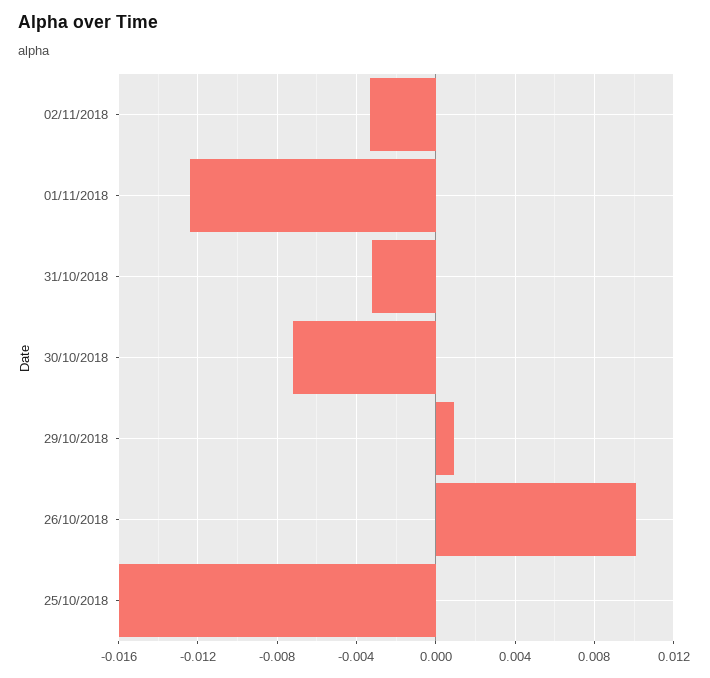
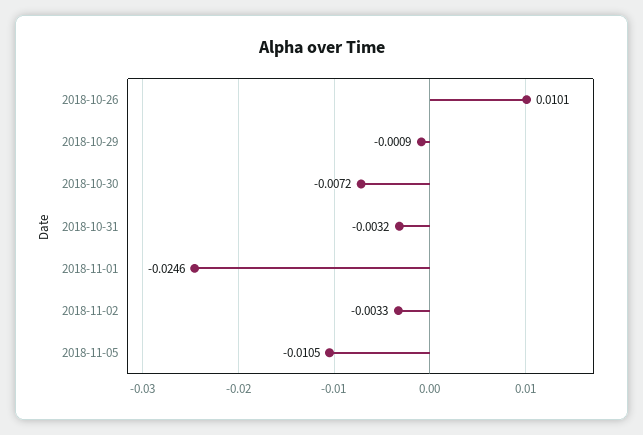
01/11/2018: -0.0125 -> -0.0246
29/10/2018: 0.001 -> -0.0009
25/10/2018: -0.016 -> none
2018-11-05: none -> -0.0105

